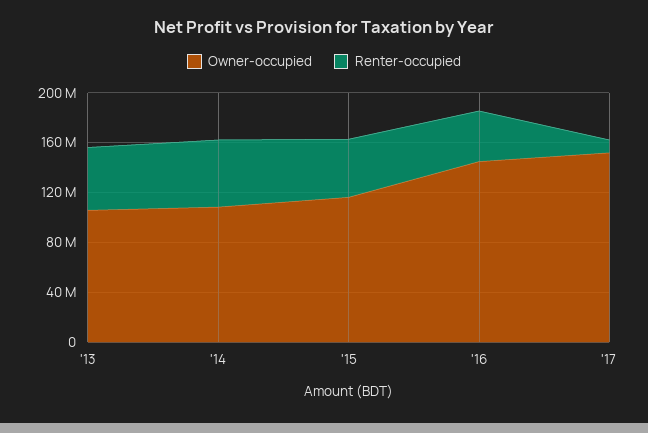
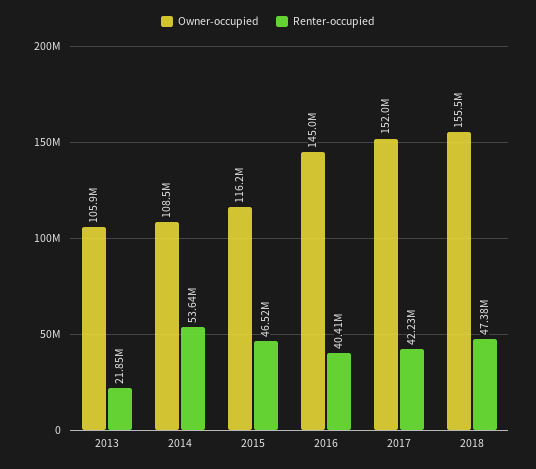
Renter-occupied, '13: 50000000 -> 21850000
Renter-occupied, '17: 10000000 -> 42230000
Owner-occupied, 2018: none -> 155500000
Renter-occupied, 2018: none -> 47380000

